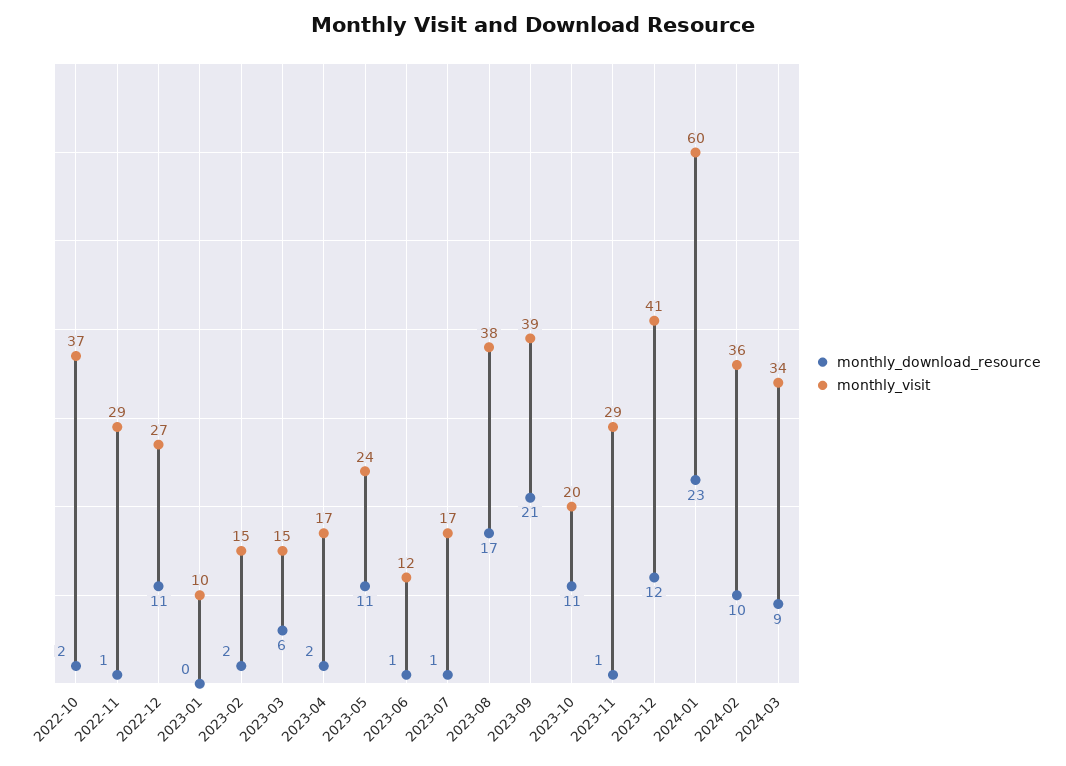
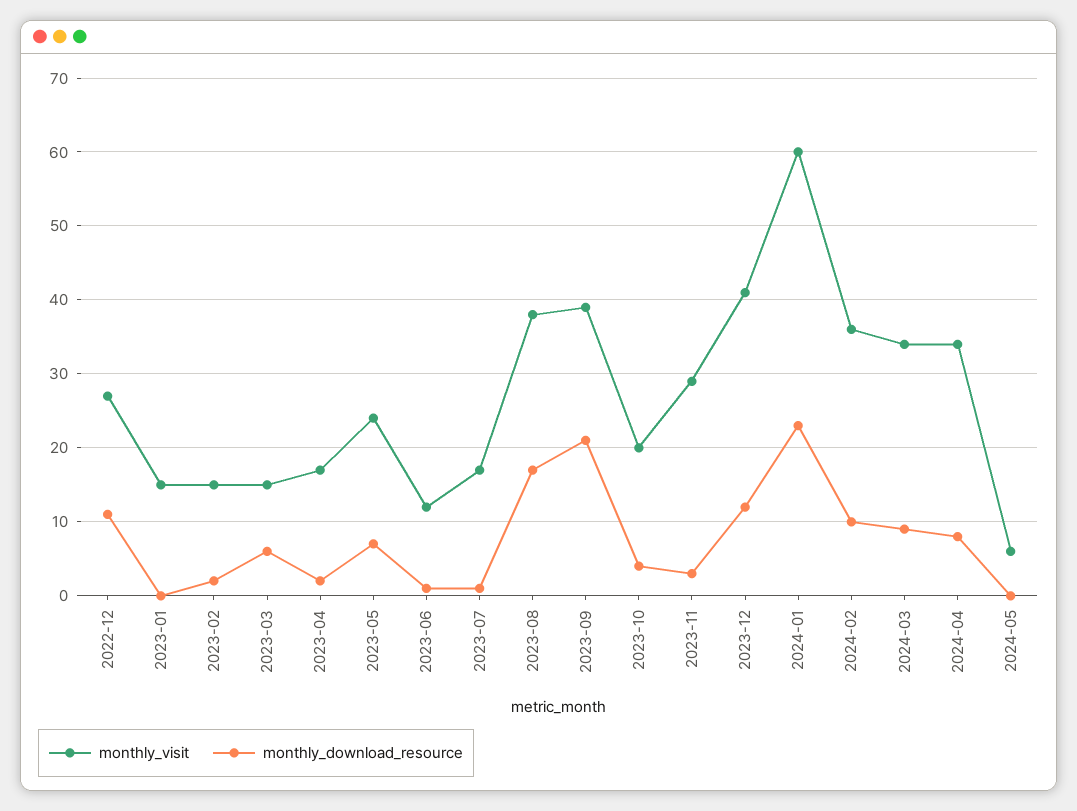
monthly_download_resource, 2022-10: 2 -> none
monthly_visit, 2022-10: 37 -> none
monthly_download_resource, 2022-11: 1 -> none
monthly_visit, 2022-11: 29 -> none
monthly_visit, 2023-01: 10 -> 15
monthly_download_resource, 2023-05: 11 -> 7
monthly_download_resource, 2023-10: 11 -> 4
monthly_download_resource, 2023-11: 1 -> 3
monthly_visit, 2024-04: none -> 34
monthly_download_resource, 2024-04: none -> 8
monthly_visit, 2024-05: none -> 6
monthly_download_resource, 2024-05: none -> 0

